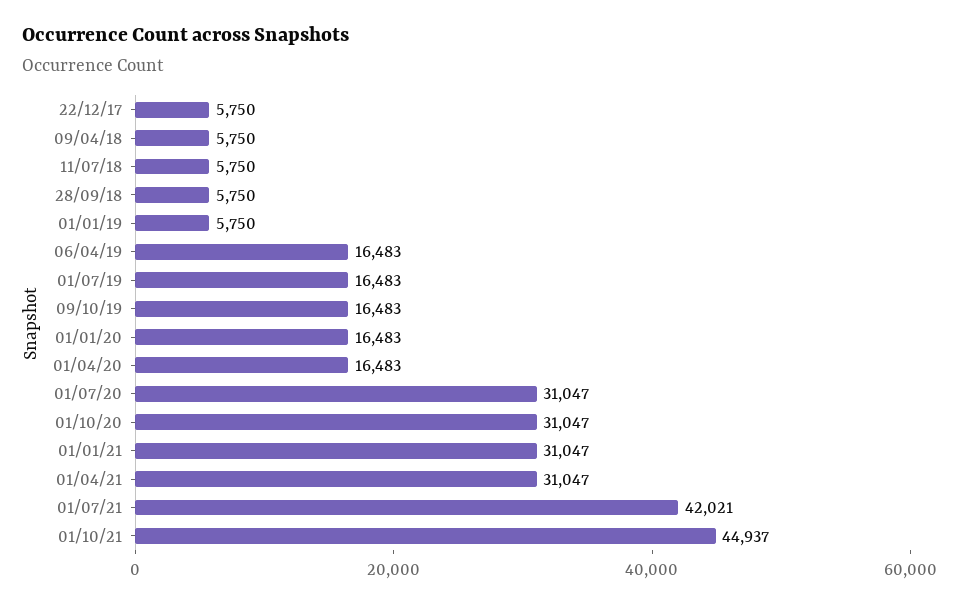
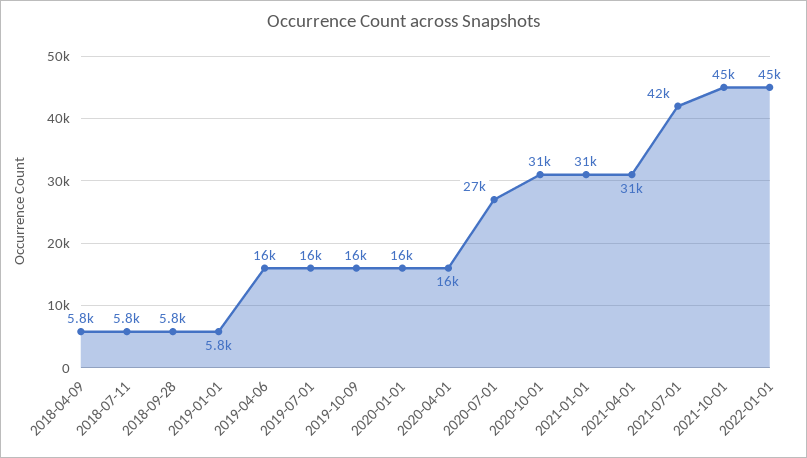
22/12/17: 5750 -> none
01/07/20: 31047 -> 27000
2022-01-01: none -> 45000

